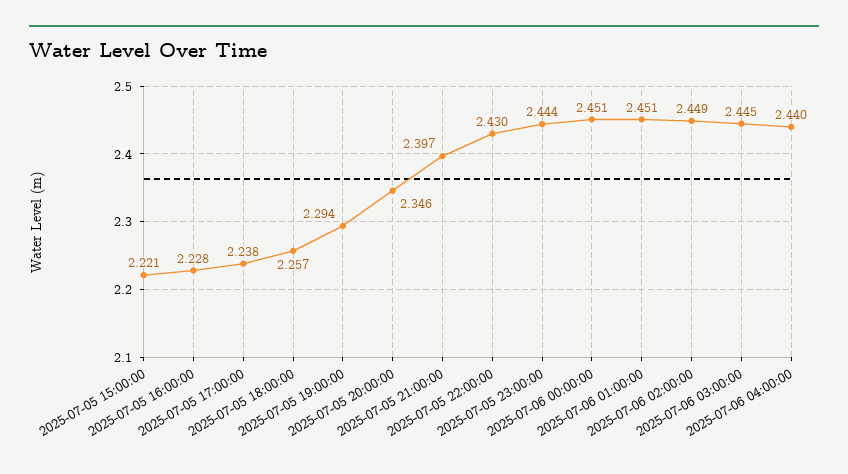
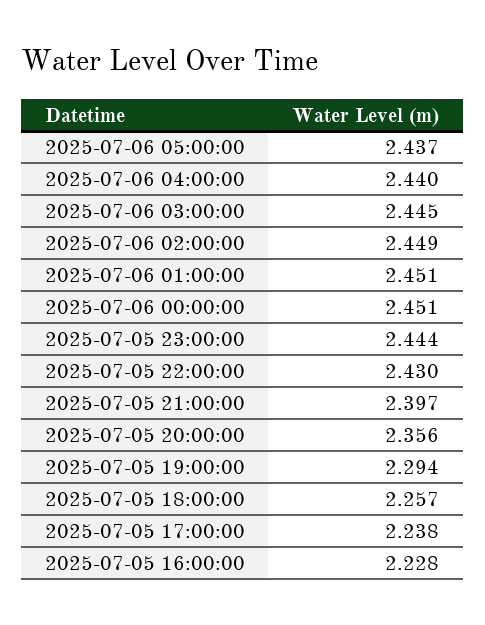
2025-07-05 15:00:00: 2.221 -> none
2025-07-05 20:00:00: 2.346 -> 2.356
2025-07-06 05:00:00: none -> 2.437

